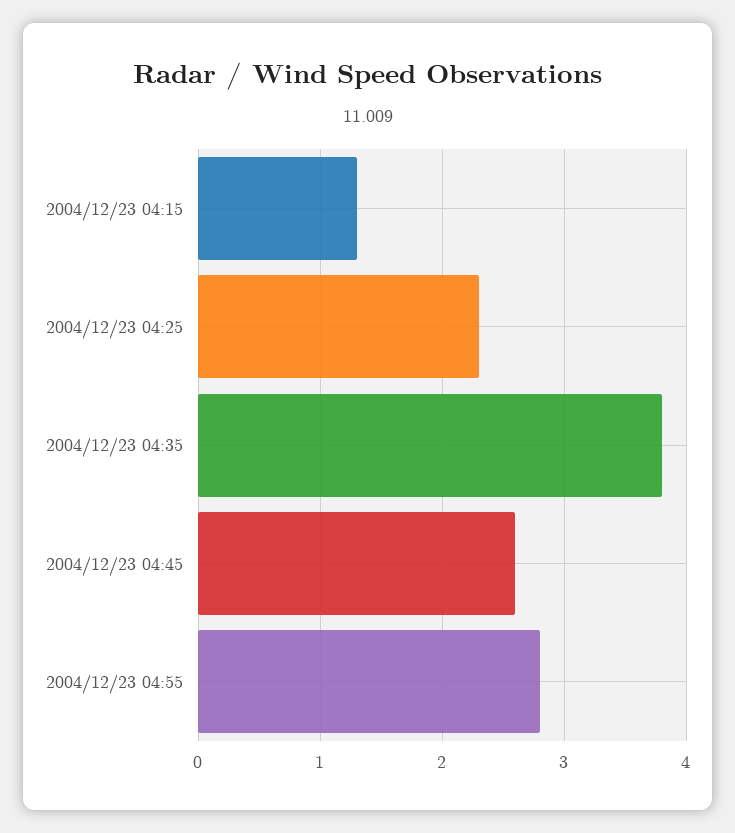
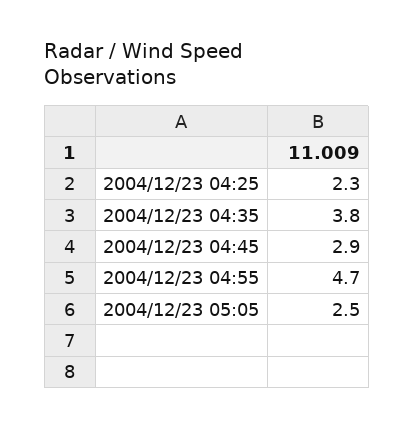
2004/12/23 04:15: 1.3 -> none
2004/12/23 04:45: 2.6 -> 2.9
2004/12/23 04:55: 2.8 -> 4.7
2004/12/23 05:05: none -> 2.5

